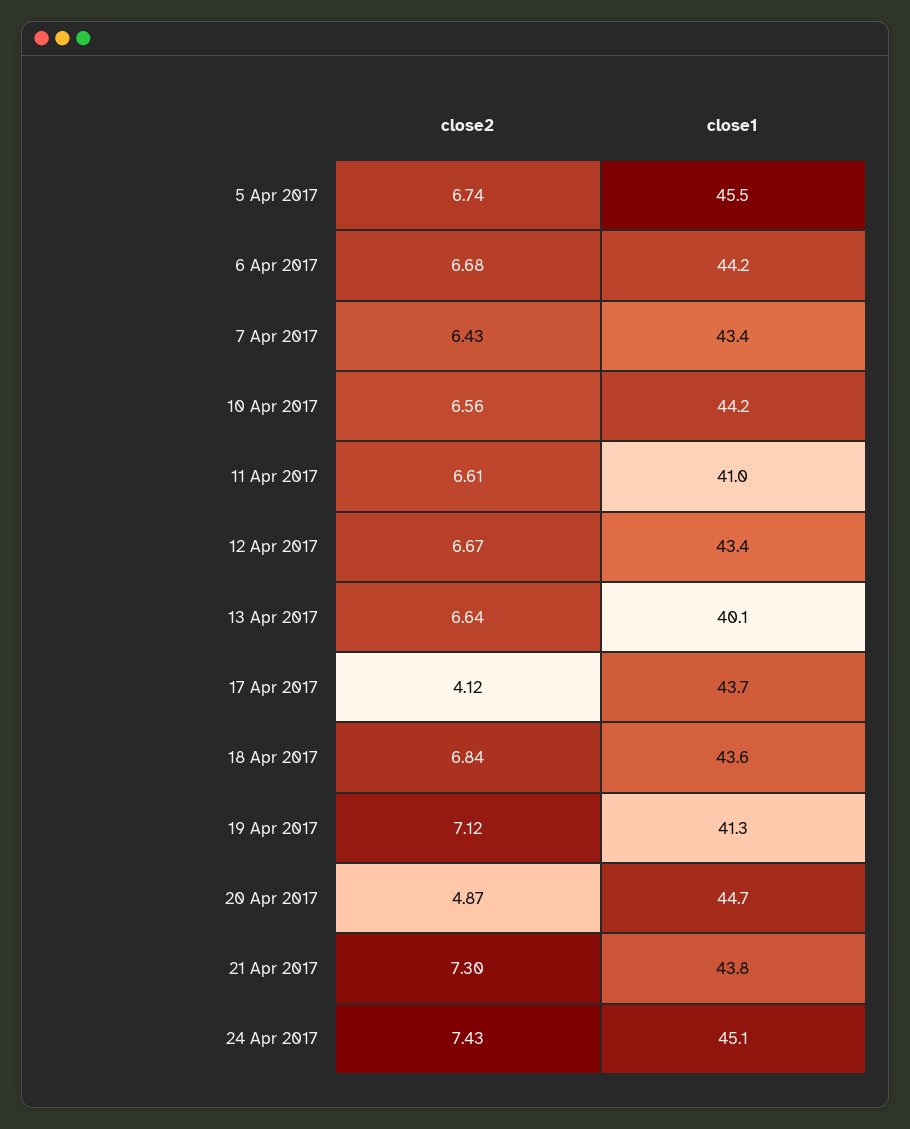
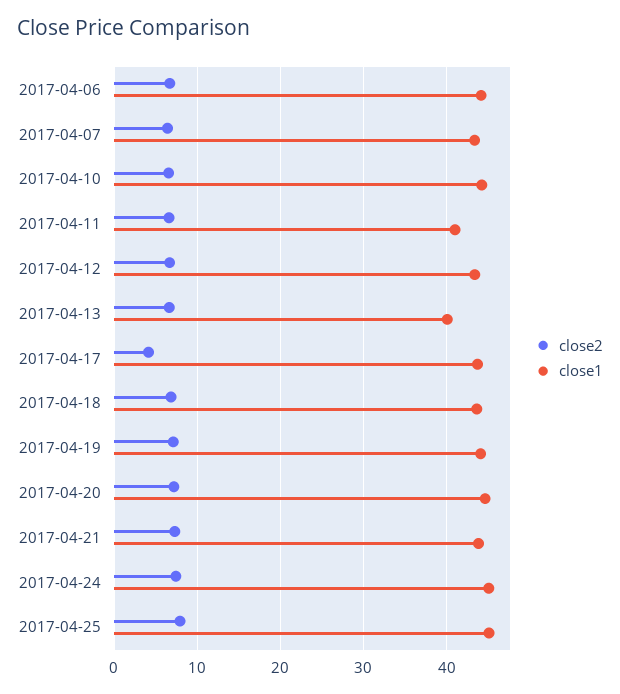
close2, 5 Apr 2017: 6.74 -> none
close1, 5 Apr 2017: 45.5 -> none
close1, 19 Apr 2017: 41.3 -> 44
close2, 20 Apr 2017: 4.87 -> 7
close2, 2017-04-25: none -> 8
close1, 2017-04-25: none -> 45

